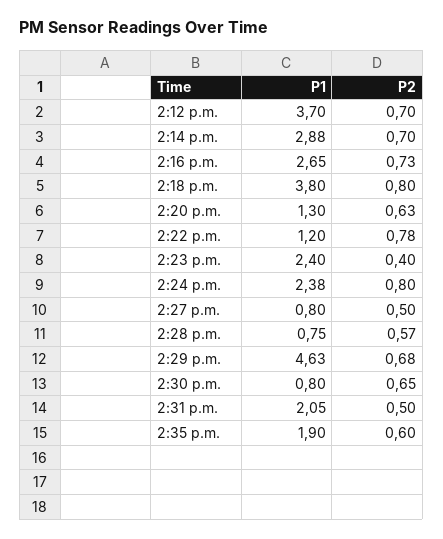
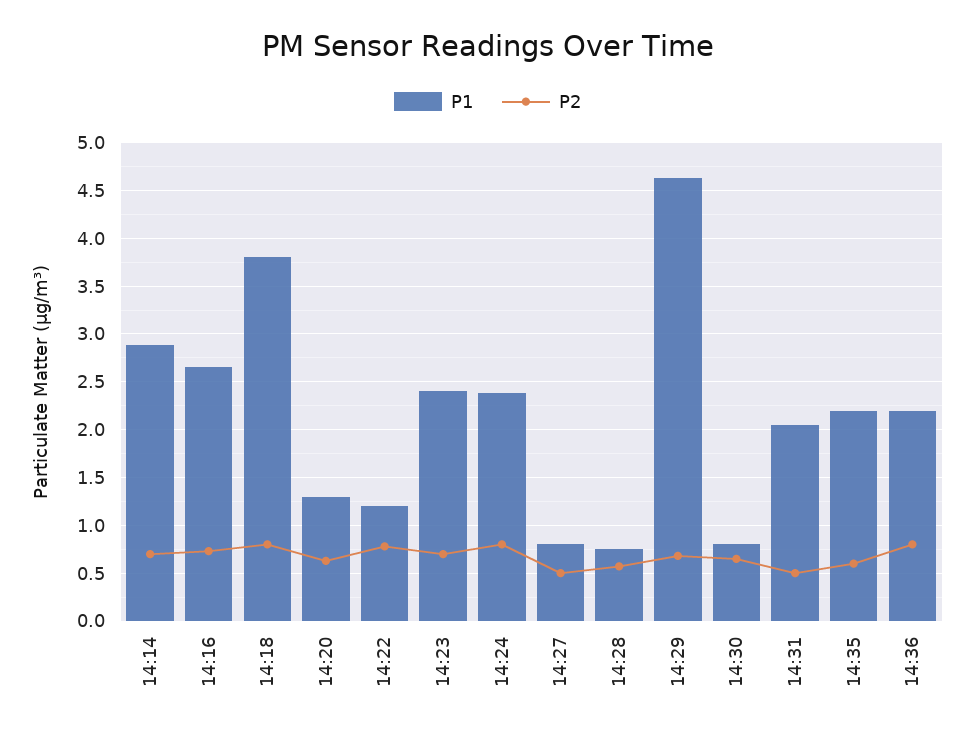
P1, 2:12 p.m.: 3.7 -> none
P2, 2:12 p.m.: 0.7 -> none
P2, 2:23 p.m.: 0.4 -> 0.7
P1, 2:35 p.m.: 1.9 -> 2.2
P1, 14:36: none -> 2.2
P2, 14:36: none -> 0.8

